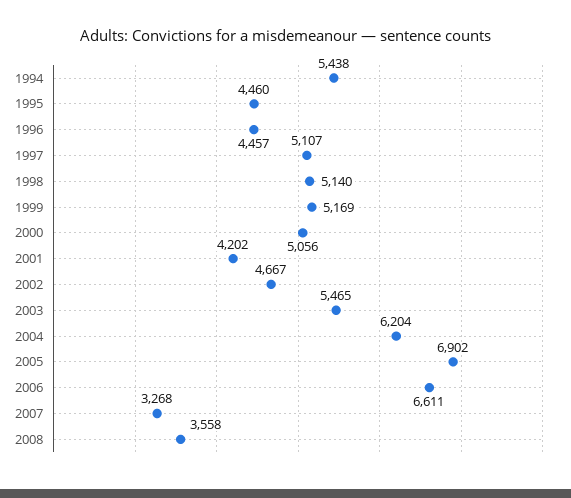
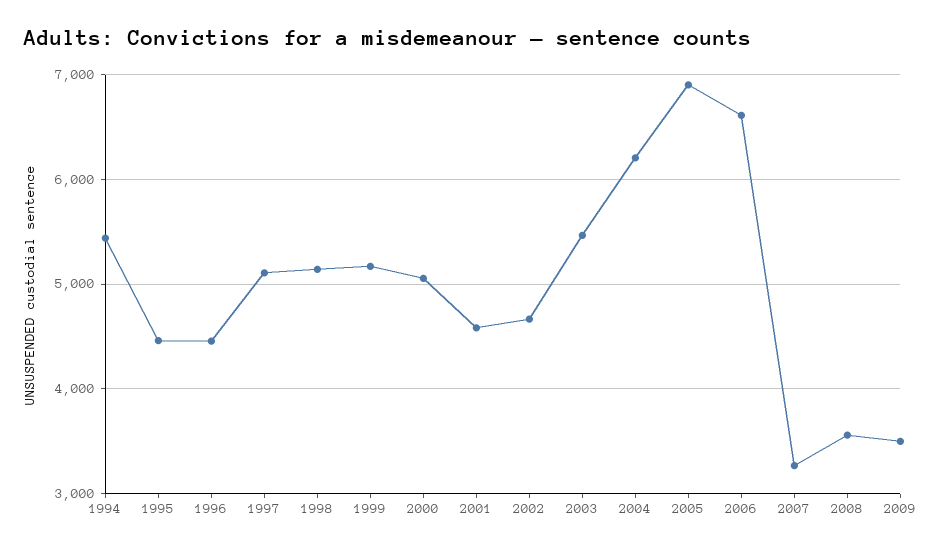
2001: 4202 -> 4600
2009: none -> 3500

